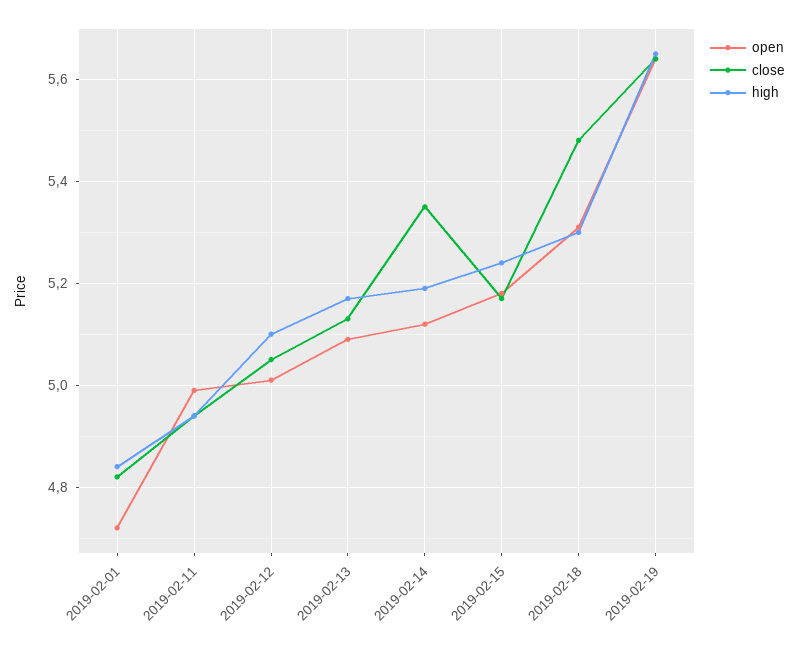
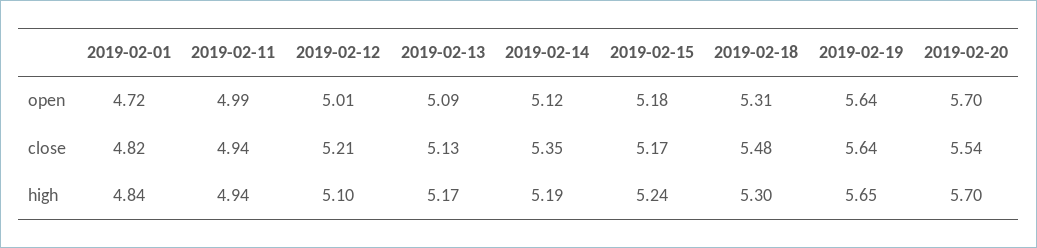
close, 2019-02-12: 5.05 -> 5.21
open, 2019-02-20: none -> 5.7
close, 2019-02-20: none -> 5.54
high, 2019-02-20: none -> 5.7

